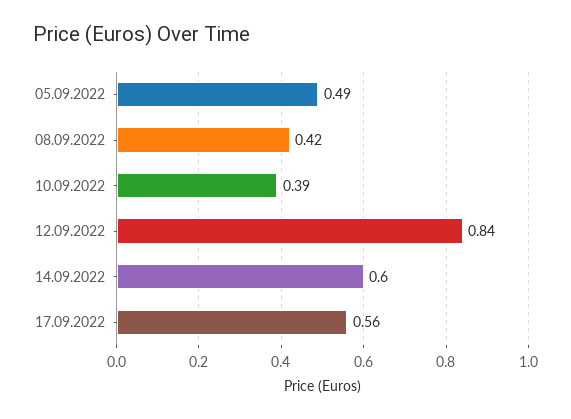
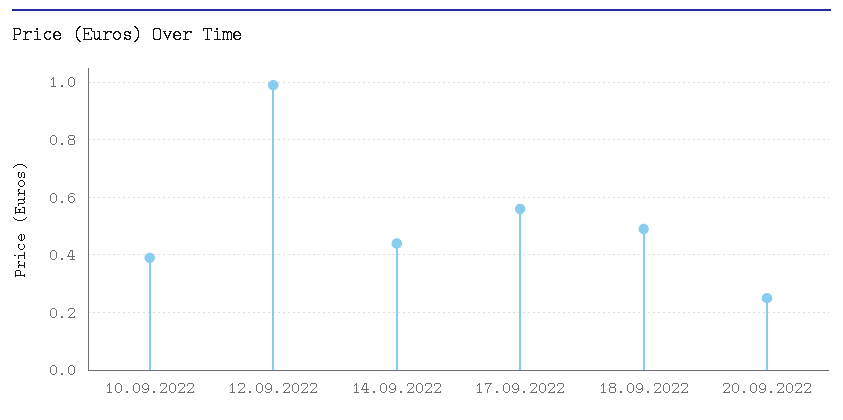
05.09.2022: 0.49 -> none
08.09.2022: 0.42 -> none
12.09.2022: 0.84 -> 1
14.09.2022: 0.6 -> 0.45
18.09.2022: none -> 0.5
20.09.2022: none -> 0.25

